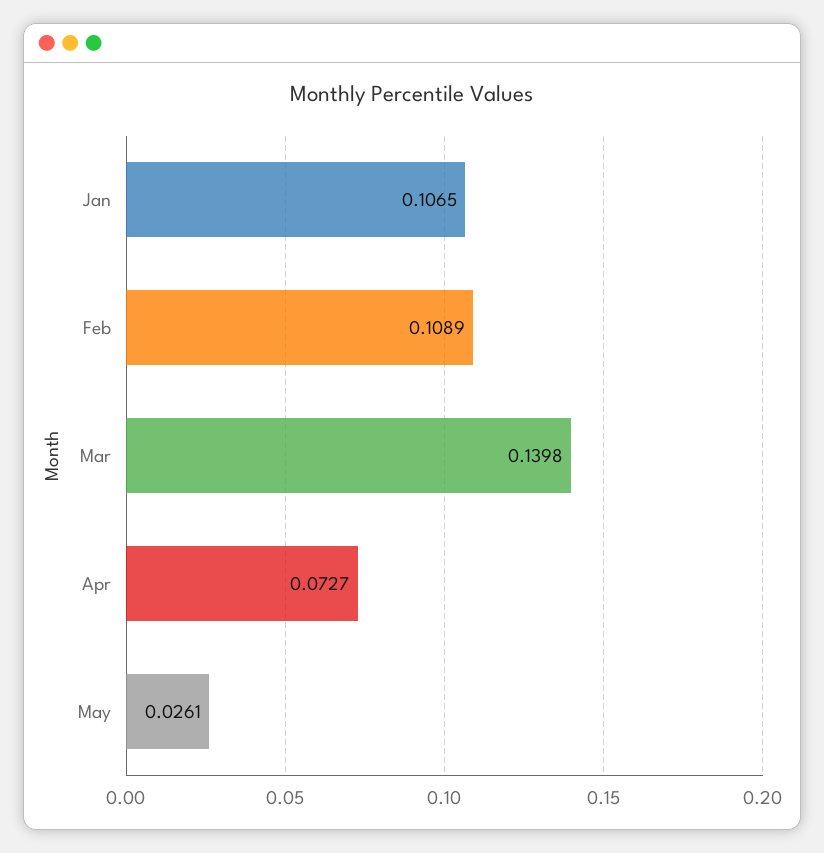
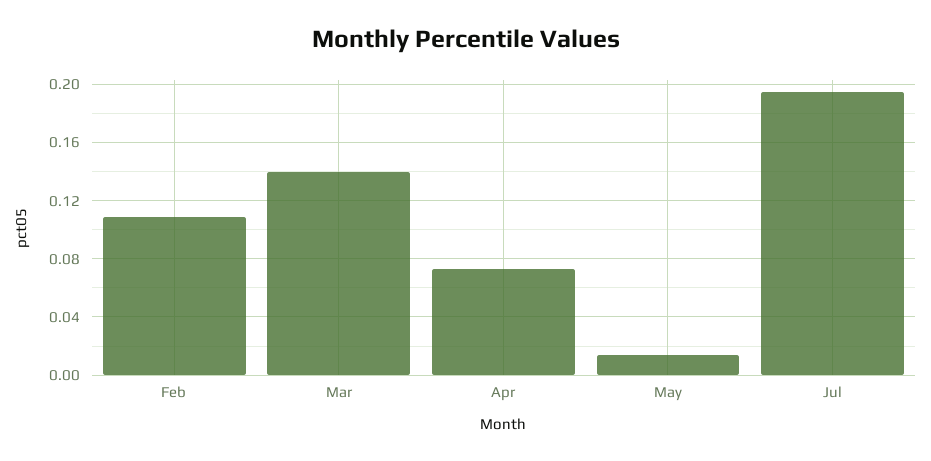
Jan: 0.1065 -> none
May: 0.0261 -> 0.015
Jul: none -> 0.195

